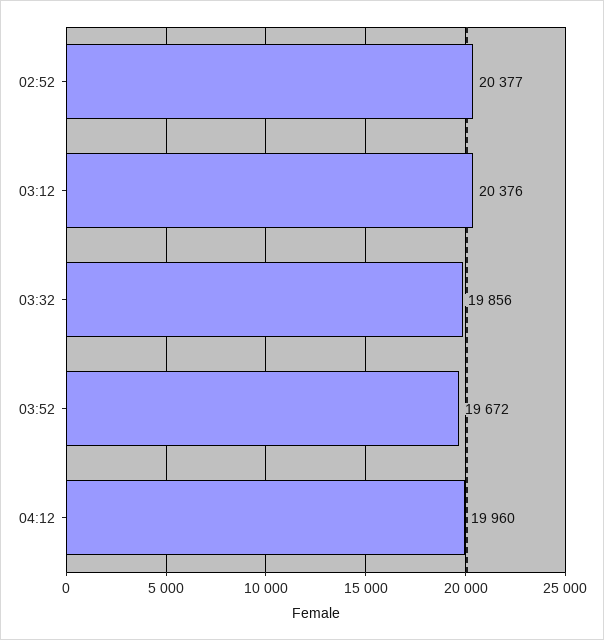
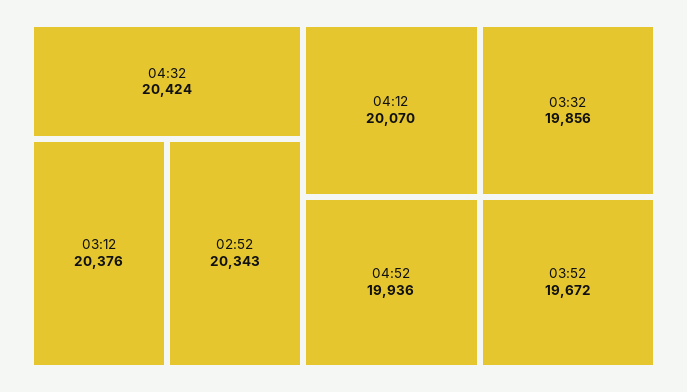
02:52: 20377 -> 20343
04:12: 19960 -> 20070
04:32: none -> 20424
04:52: none -> 19936

